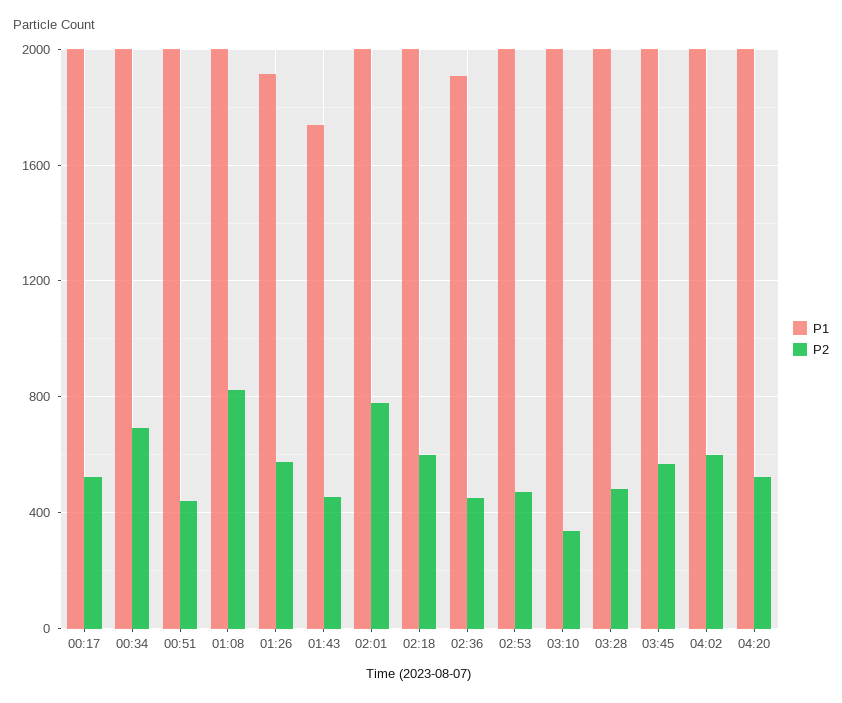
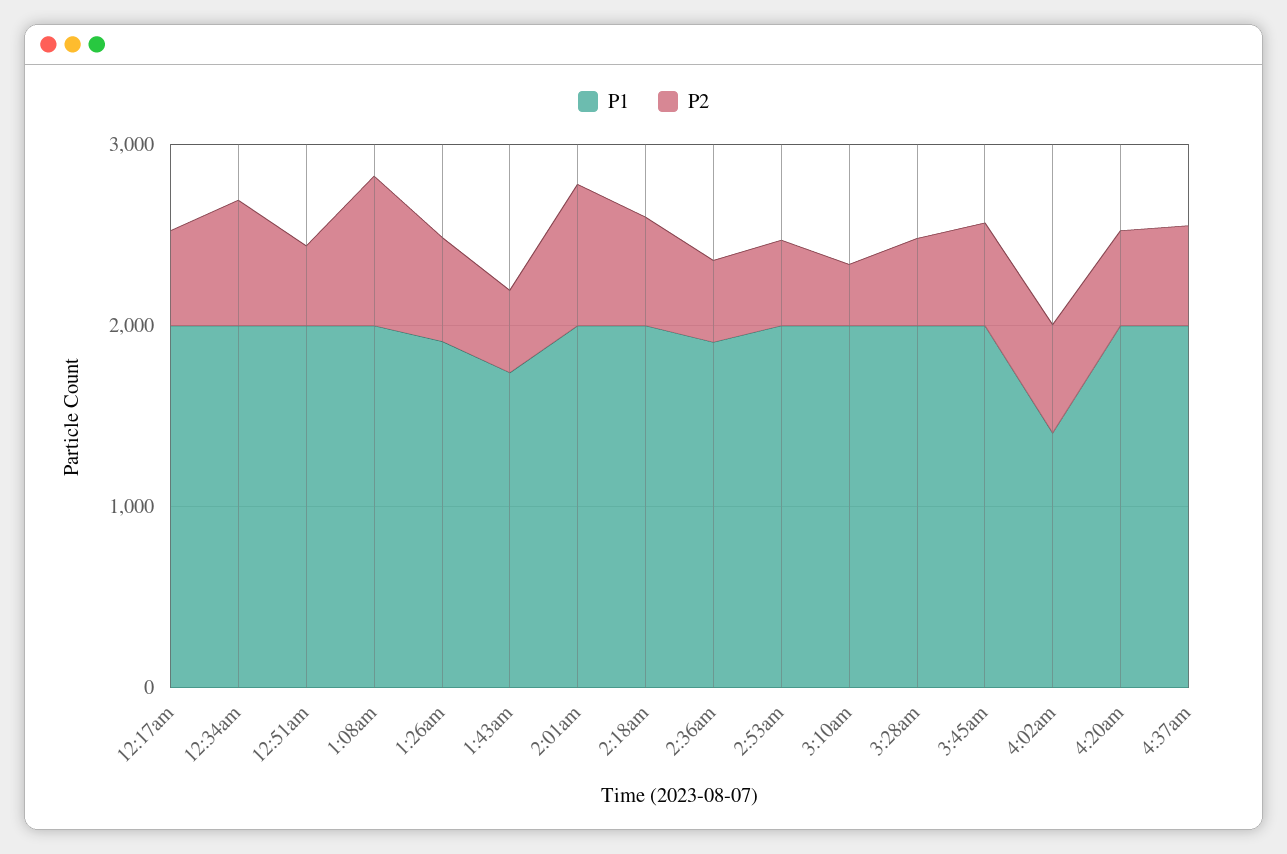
P1, 04:02: 2000 -> 1400
P1, 4:37am: none -> 2000
P2, 4:37am: none -> 600

